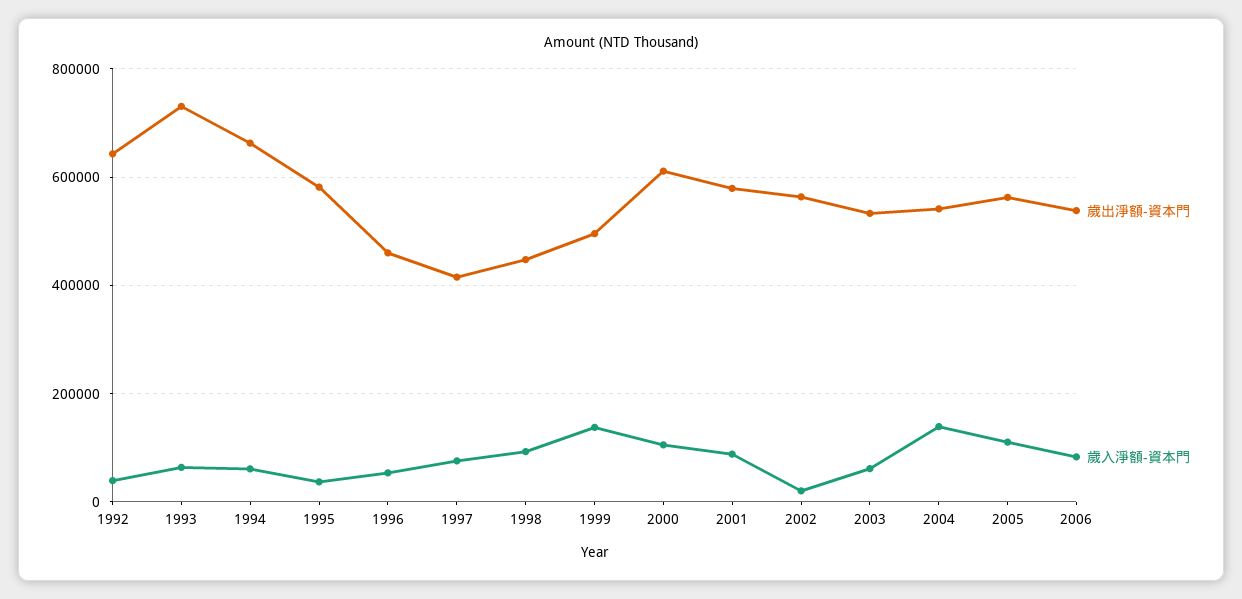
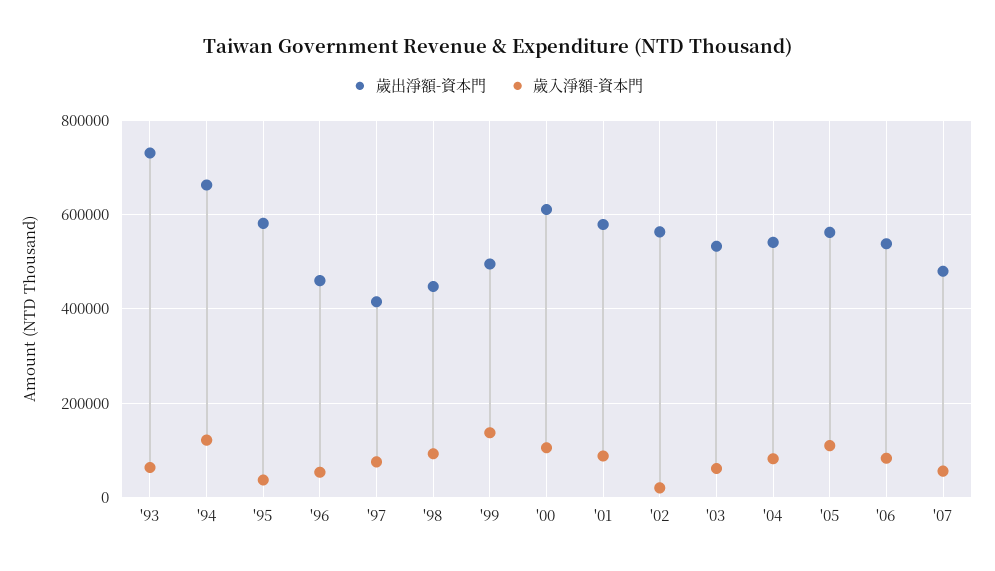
歲出淨額-資本門, 1992: 640000 -> none
歲入淨額-資本門, 1992: 40000 -> none
歲入淨額-資本門, 1994: 60000 -> 120000
歲入淨額-資本門, 2004: 140000 -> 80000
歲出淨額-資本門, '07: none -> 480000
歲入淨額-資本門, '07: none -> 60000

